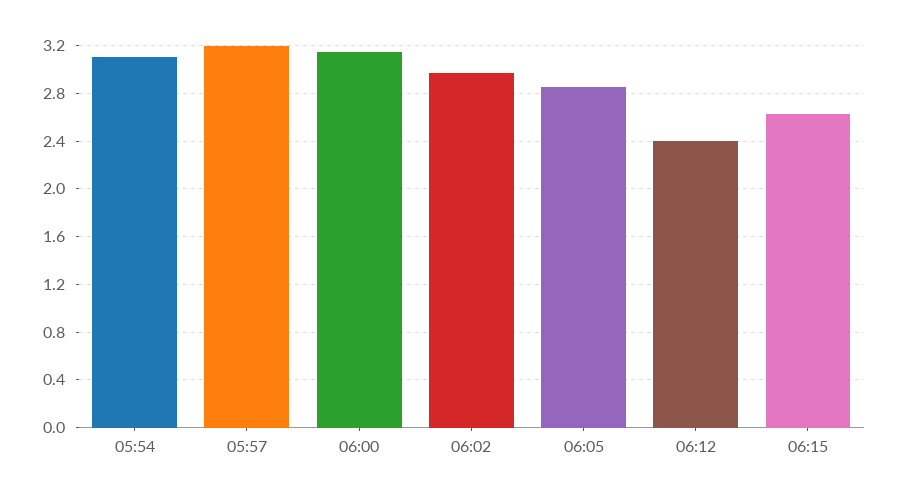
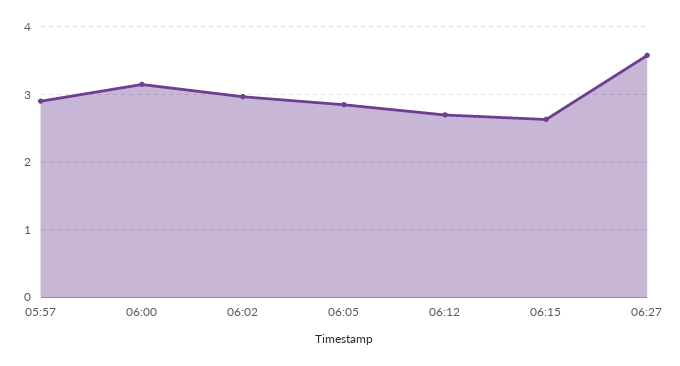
05:54: 3.1 -> none
05:57: 3.2 -> 2.9
06:12: 2.4 -> 2.7
06:27: none -> 3.6

